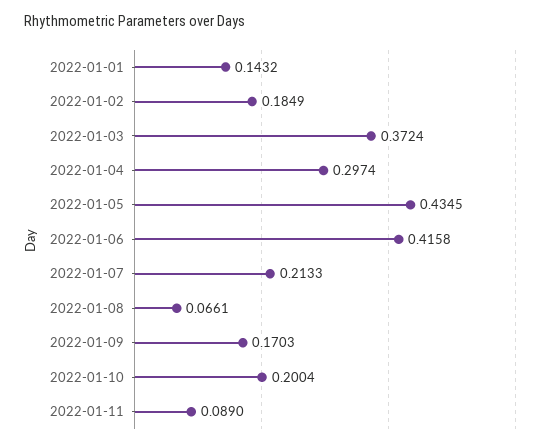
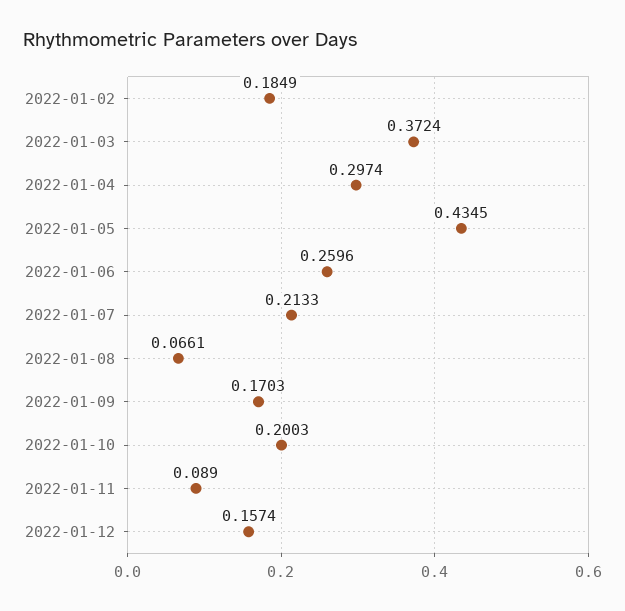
2022-01-01: 0.1432 -> none
2022-01-06: 0.4158 -> 0.2596
2022-01-10: 0.2004 -> 0.2003
2022-01-12: none -> 0.1574

